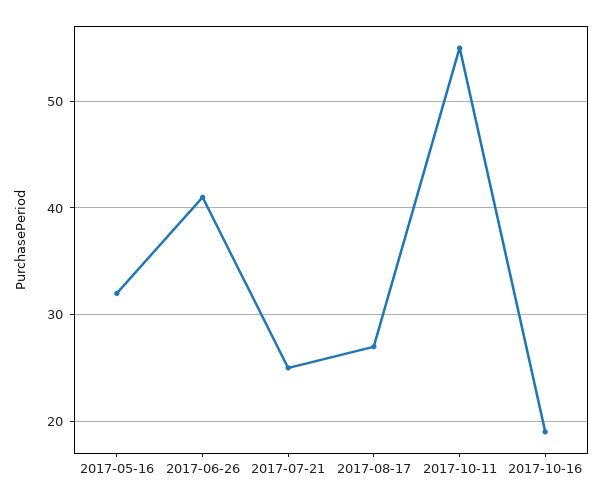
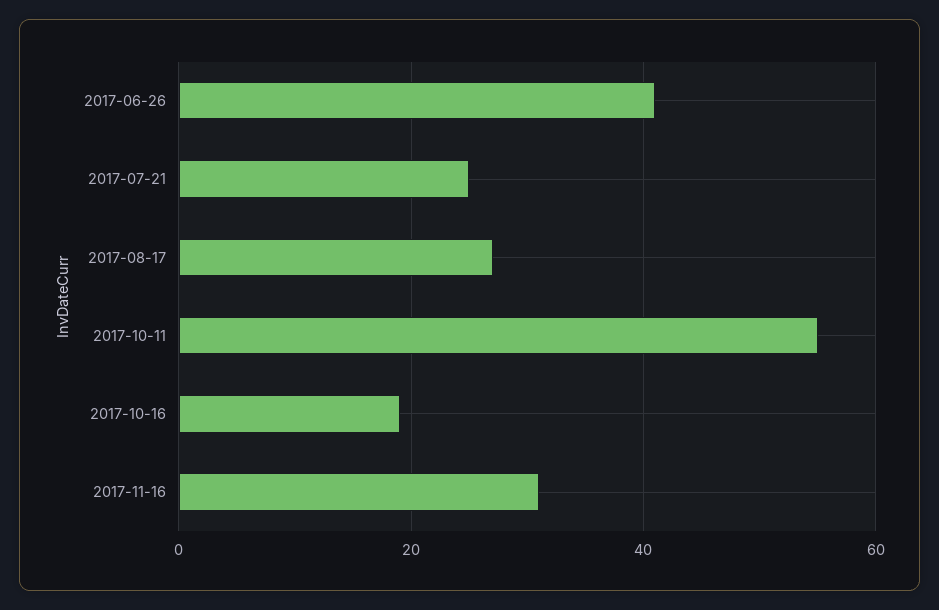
2017-05-16: 32 -> none
2017-11-16: none -> 30

